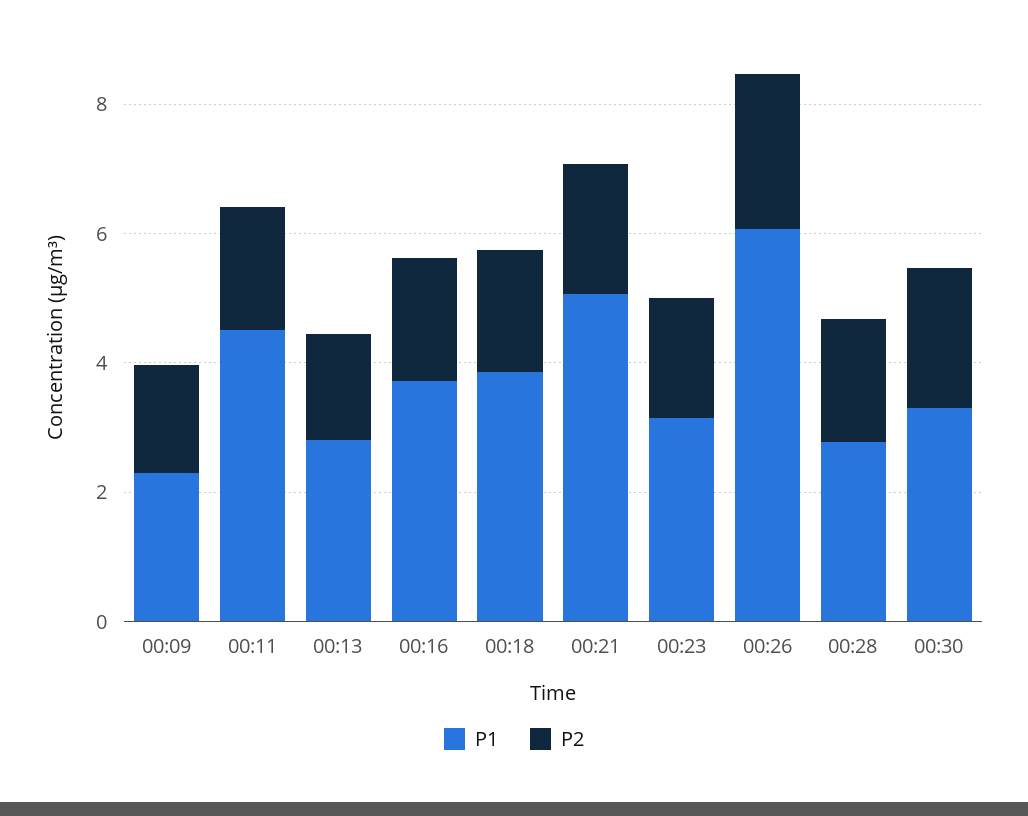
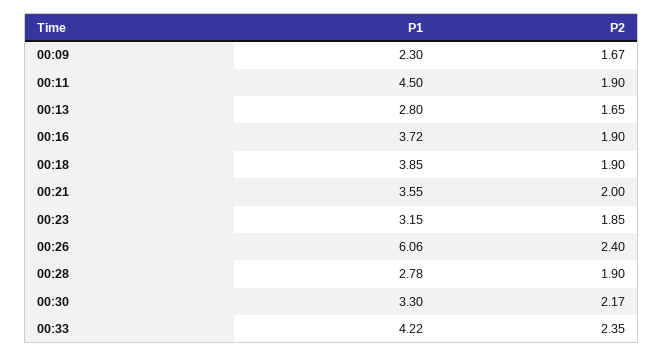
P1, 00:21: 5 -> 3.55
P1, 00:33: none -> 4.22
P2, 00:33: none -> 2.35

